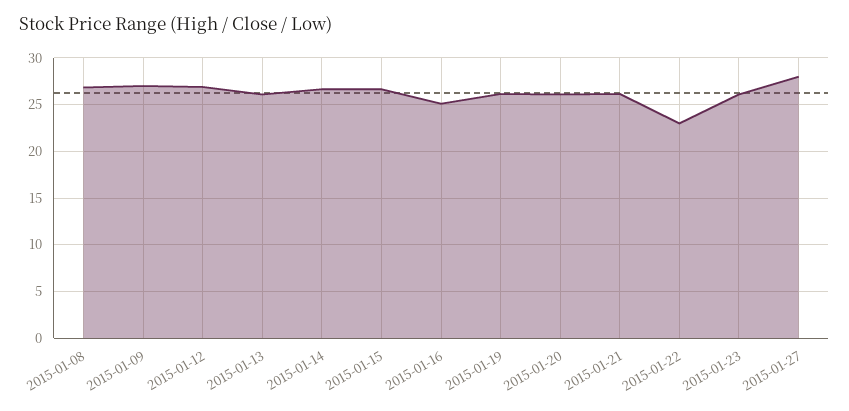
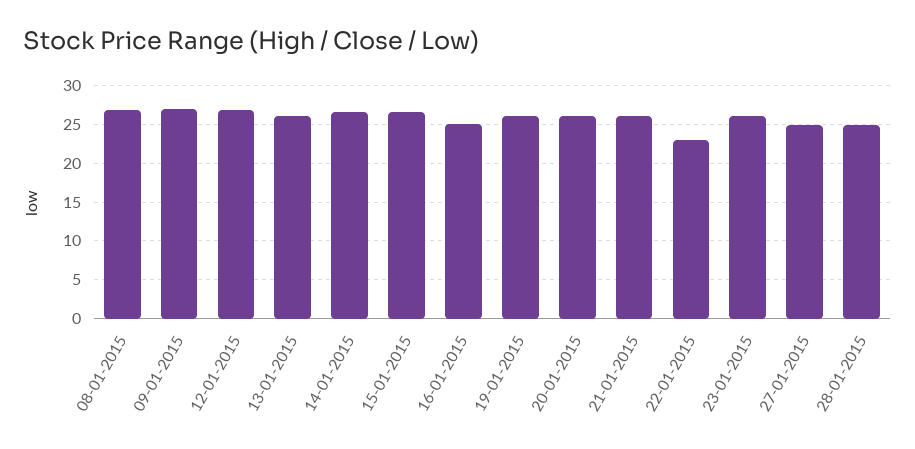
2015-01-27: 28 -> 25
28-01-2015: none -> 25

